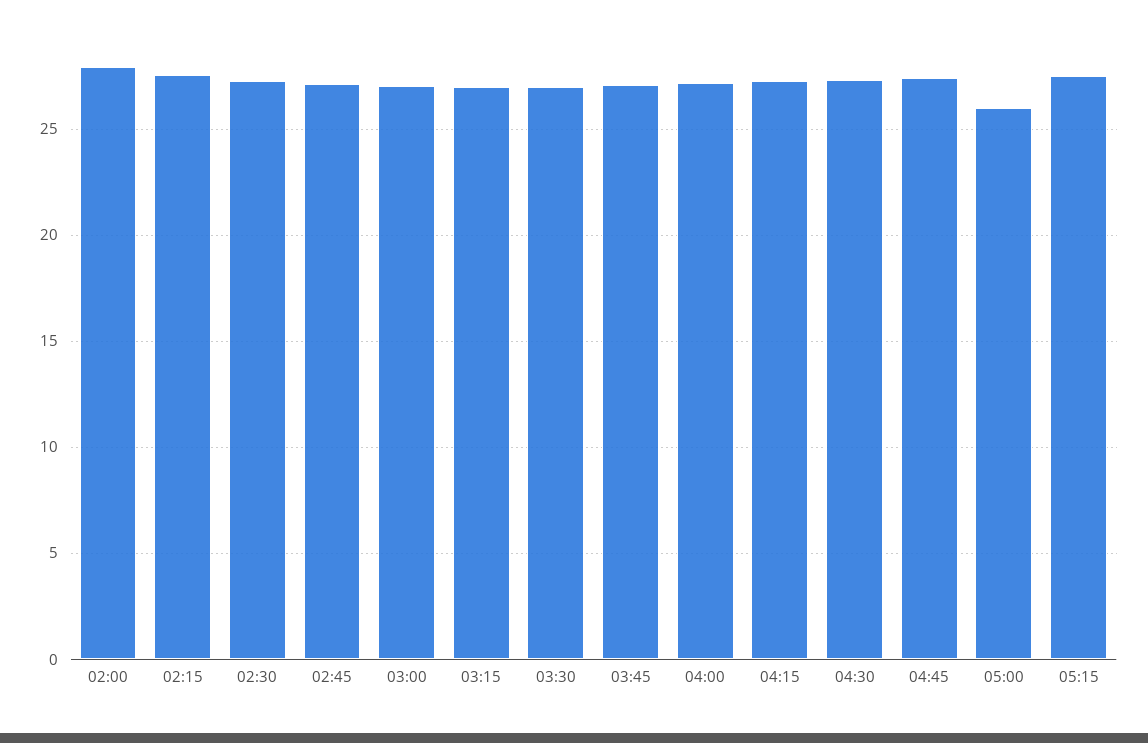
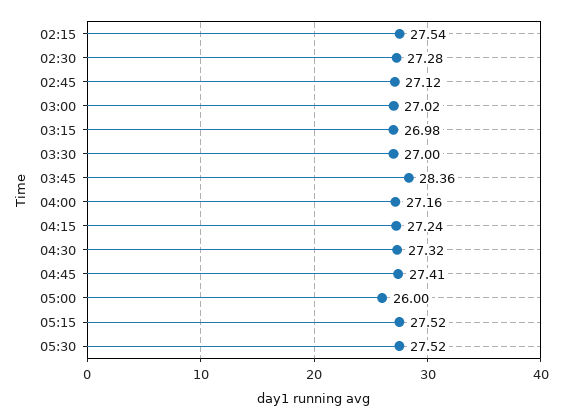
02:00: 28 -> none
03:45: 27 -> 28.36
05:30: none -> 27.52

